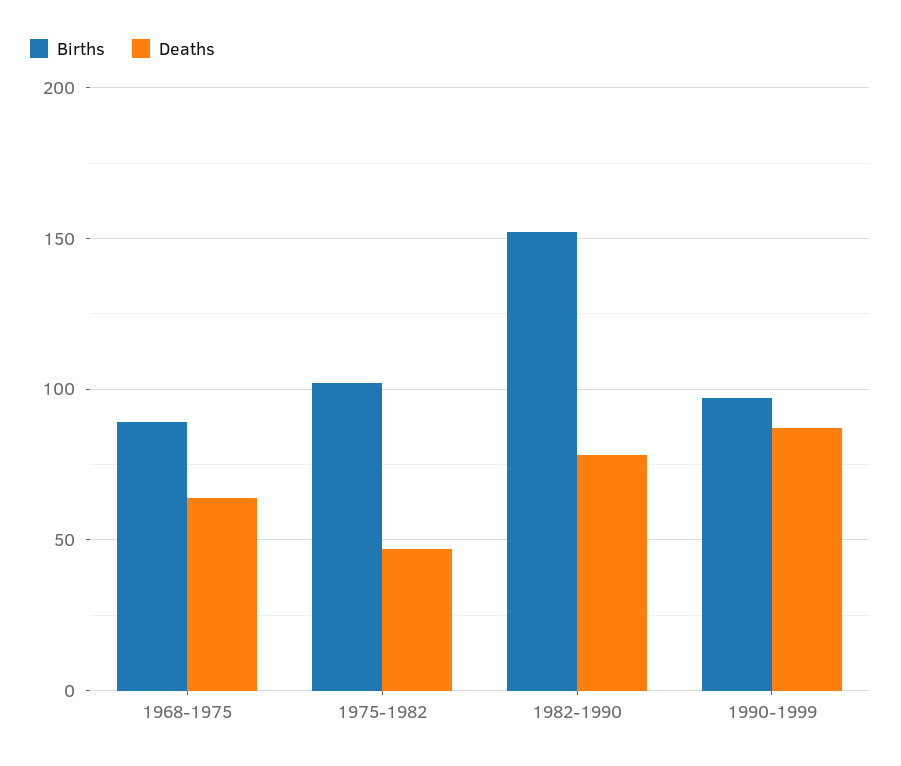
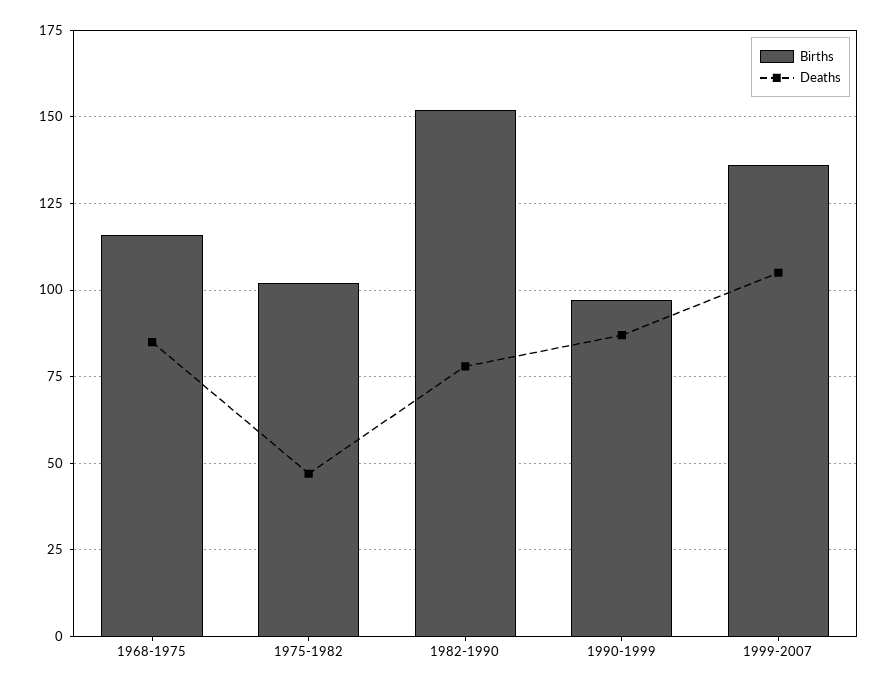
Births, 1968-1975: 90 -> 115
Deaths, 1968-1975: 65 -> 85
Births, 1999-2007: none -> 135
Deaths, 1999-2007: none -> 105

